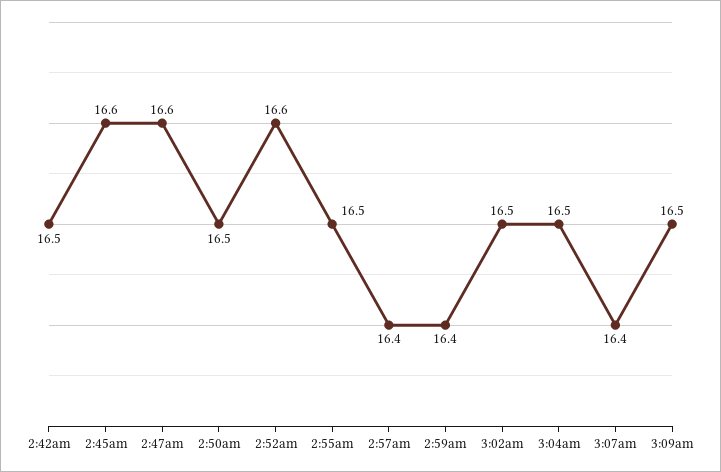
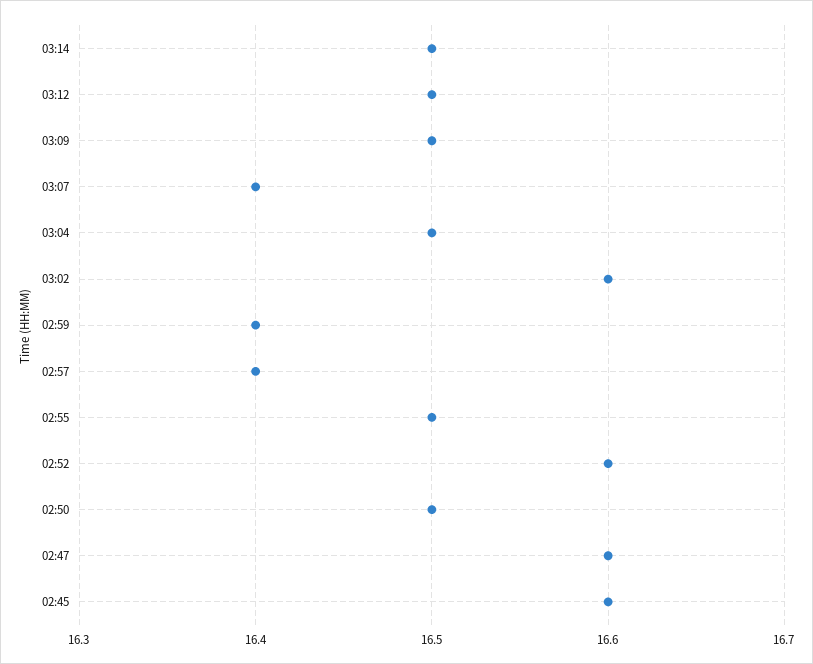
2:42am: 16.5 -> none
3:02am: 16.5 -> 16.6
03:14: none -> 16.5
03:12: none -> 16.5

